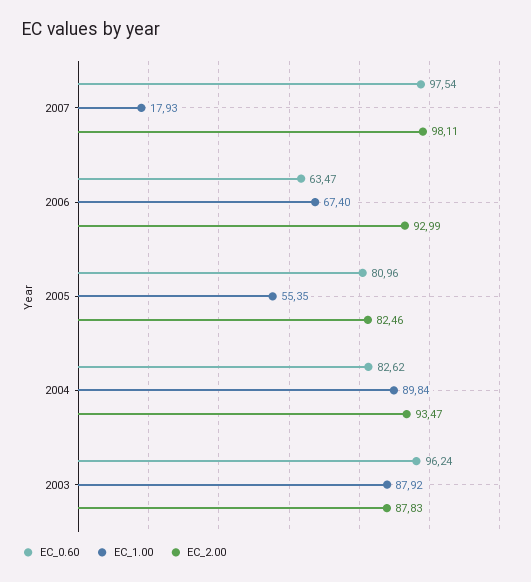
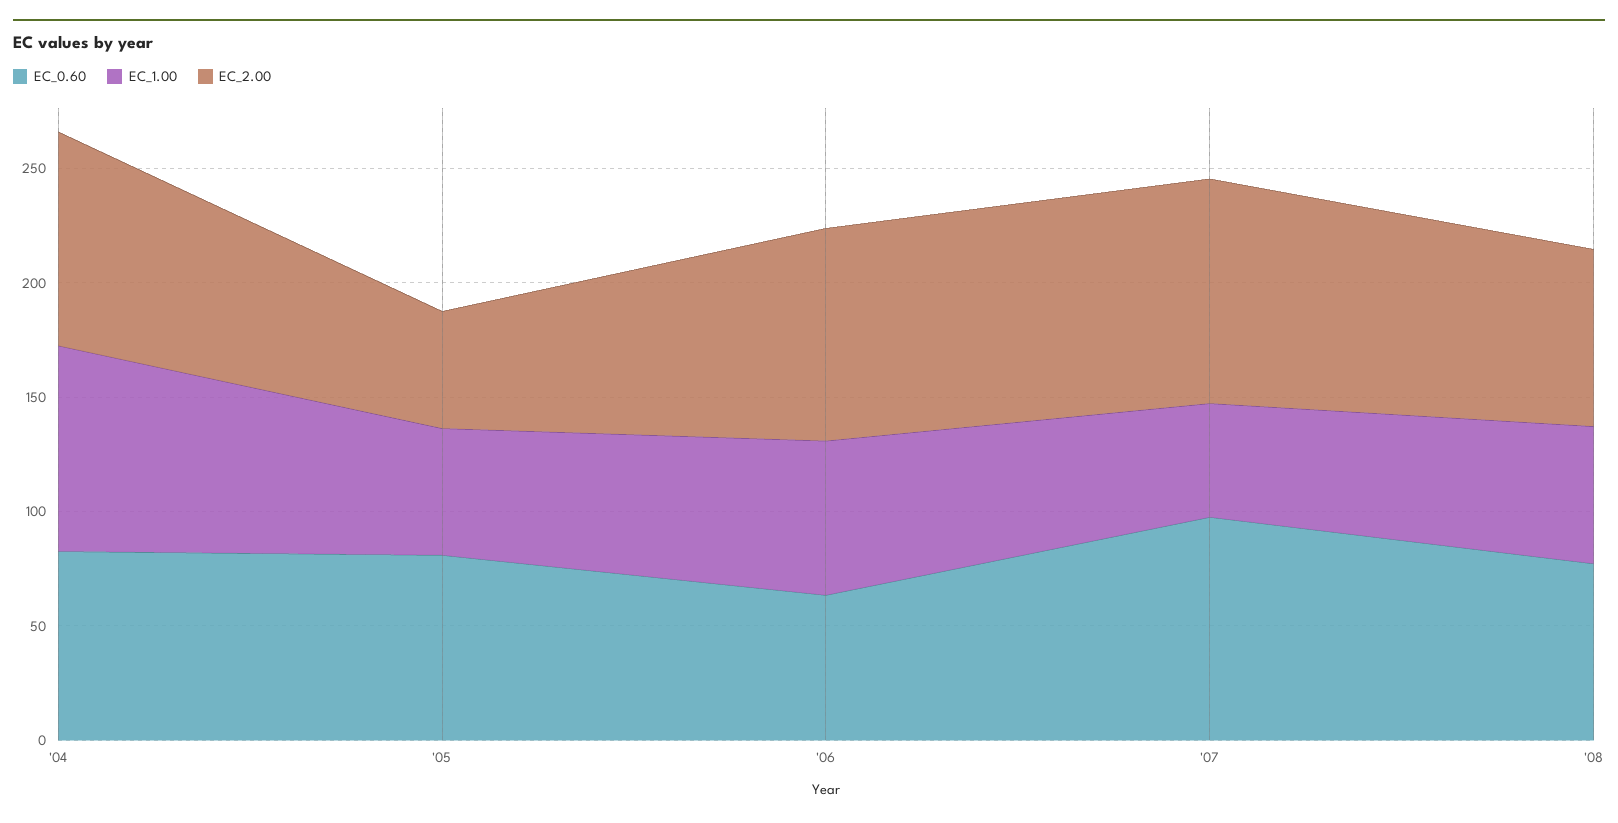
EC_1.00, 2007: 17.93 -> 50
EC_2.00, 2005: 82.46 -> 50
EC_0.60, 2003: 96.24 -> none
EC_1.00, 2003: 87.92 -> none
EC_2.00, 2003: 87.83 -> none
EC_0.60, '08: none -> 80
EC_1.00, '08: none -> 60
EC_2.00, '08: none -> 80

